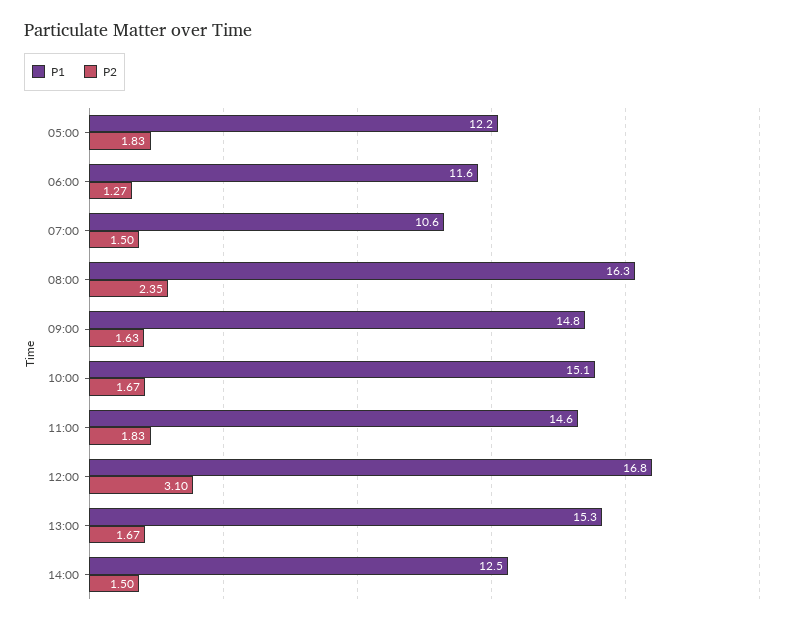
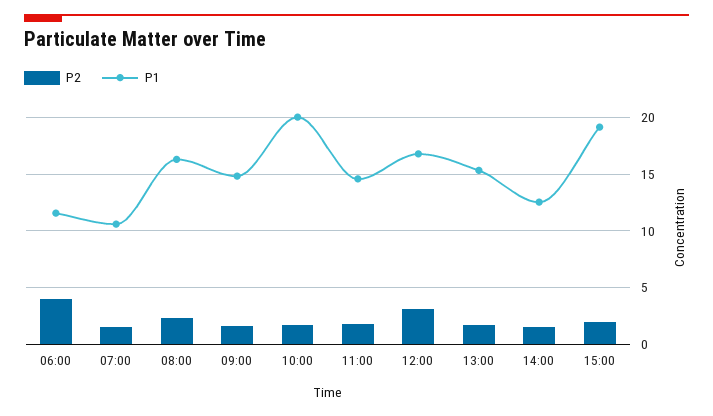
P1, 05:00: 12.2 -> none
P2, 05:00: 1.83 -> none
P2, 06:00: 1.27 -> 4
P1, 10:00: 15.1 -> 20
P2, 15:00: none -> 2
P1, 15:00: none -> 19

